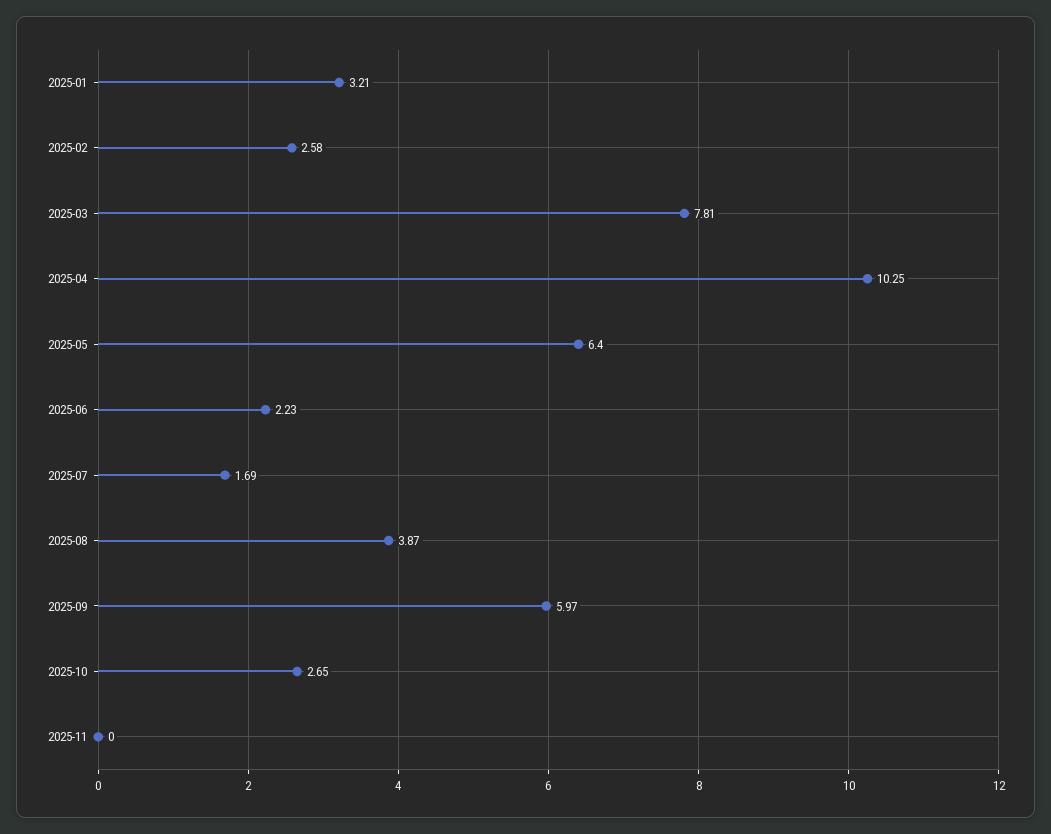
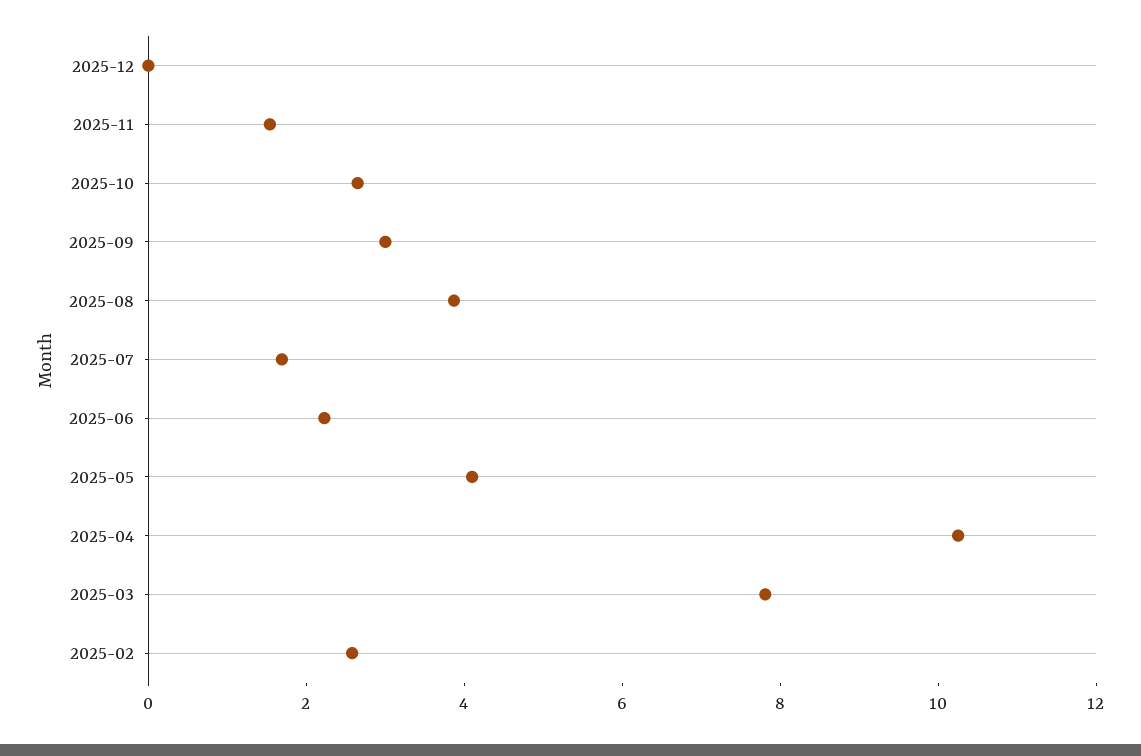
2025-01: 3.21 -> none
2025-05: 6.4 -> 4
2025-09: 5.97 -> 3
2025-11: 0 -> 1.5
2025-12: none -> 0

